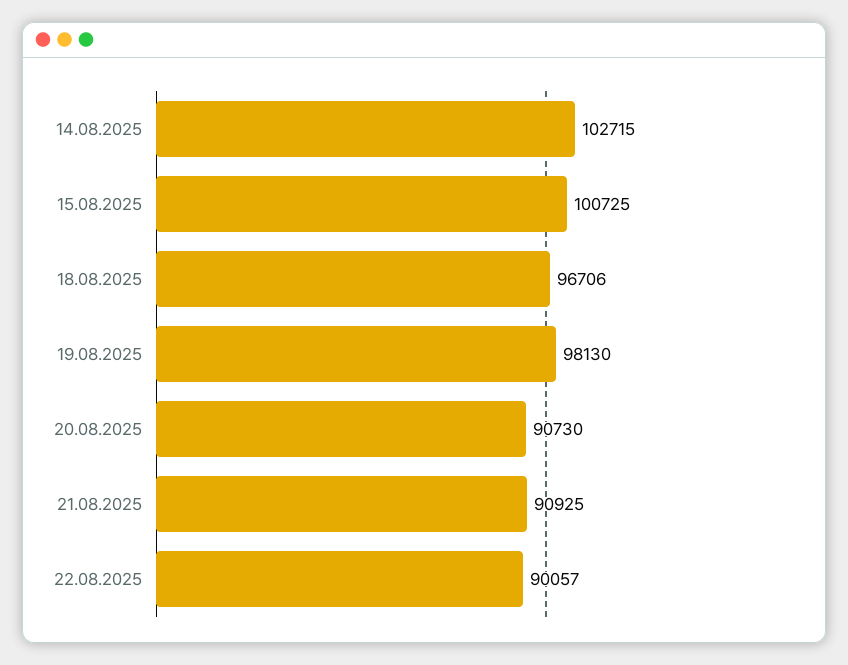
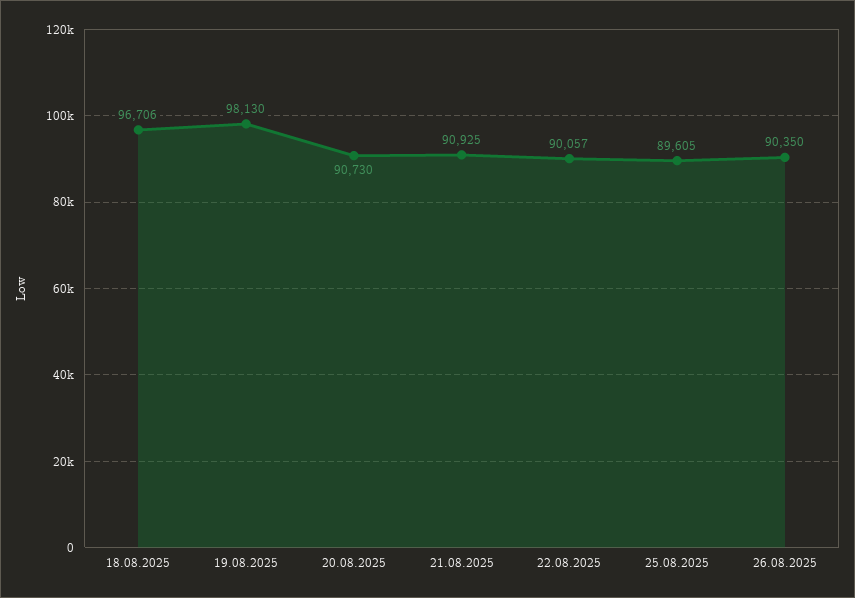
14.08.2025: 102715 -> none
15.08.2025: 100725 -> none
25.08.2025: none -> 89605
26.08.2025: none -> 90350

